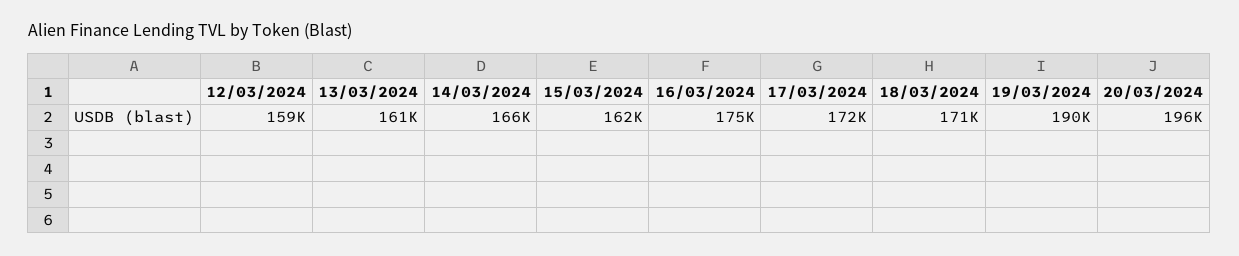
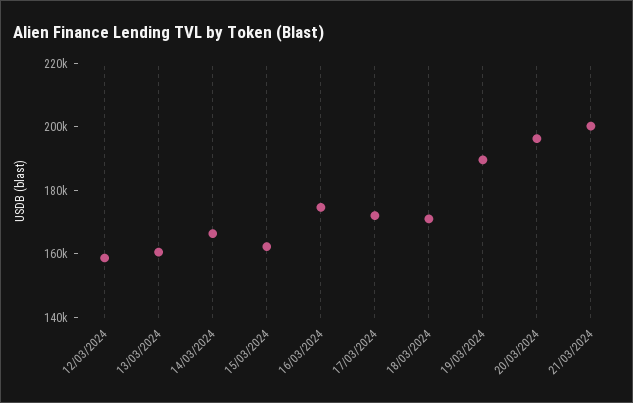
21/03/2024: none -> 200000

